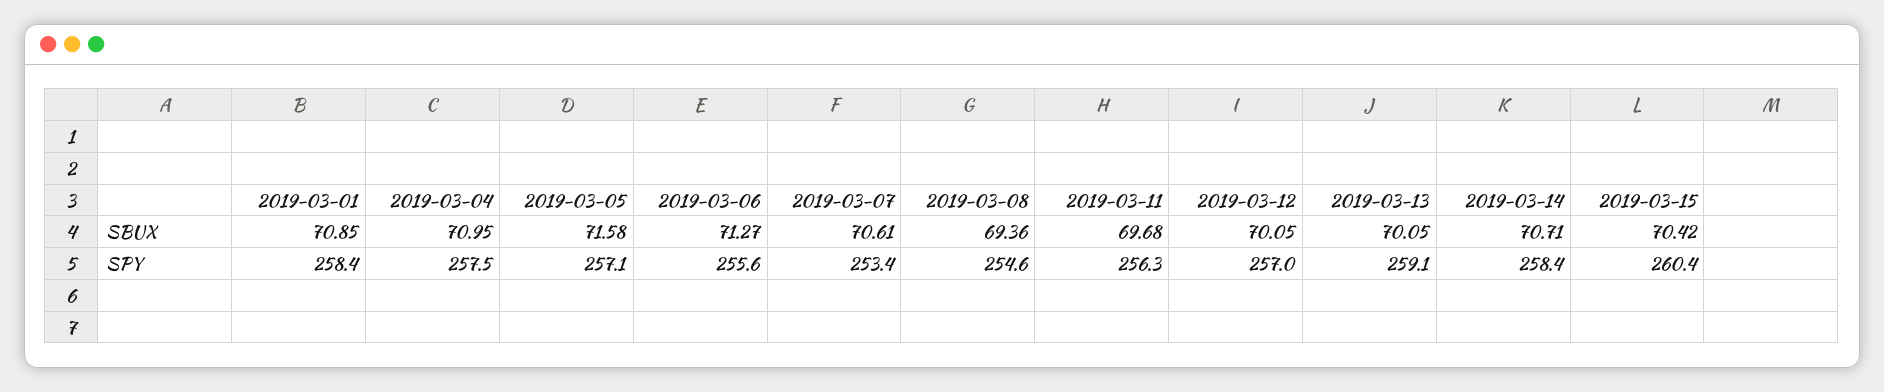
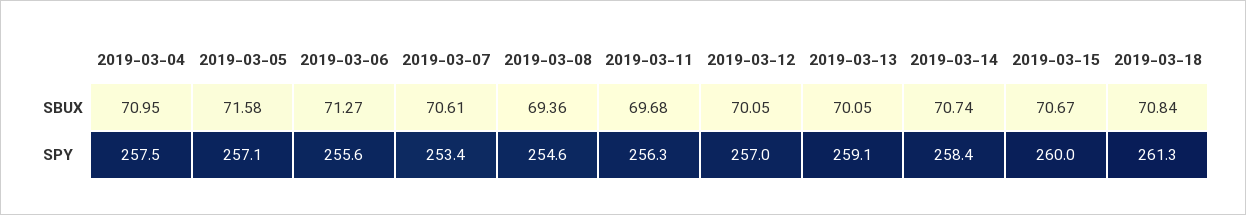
2019-03-01, SBUX: 70.85 -> none
2019-03-14, SBUX: 70.71 -> 70.74
2019-03-15, SBUX: 70.42 -> 70.67
2019-03-01, SPY: 258.4 -> none
2019-03-15, SPY: 260.4 -> 260
2019-03-18, SBUX: none -> 70.84
2019-03-18, SPY: none -> 261.3

